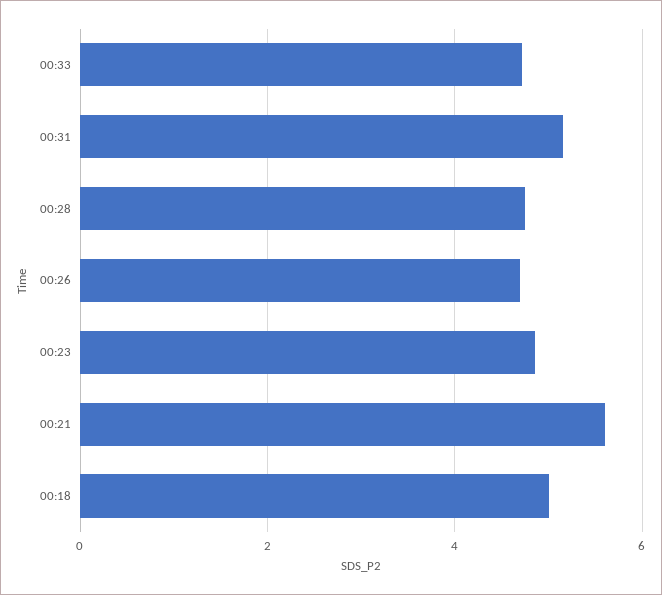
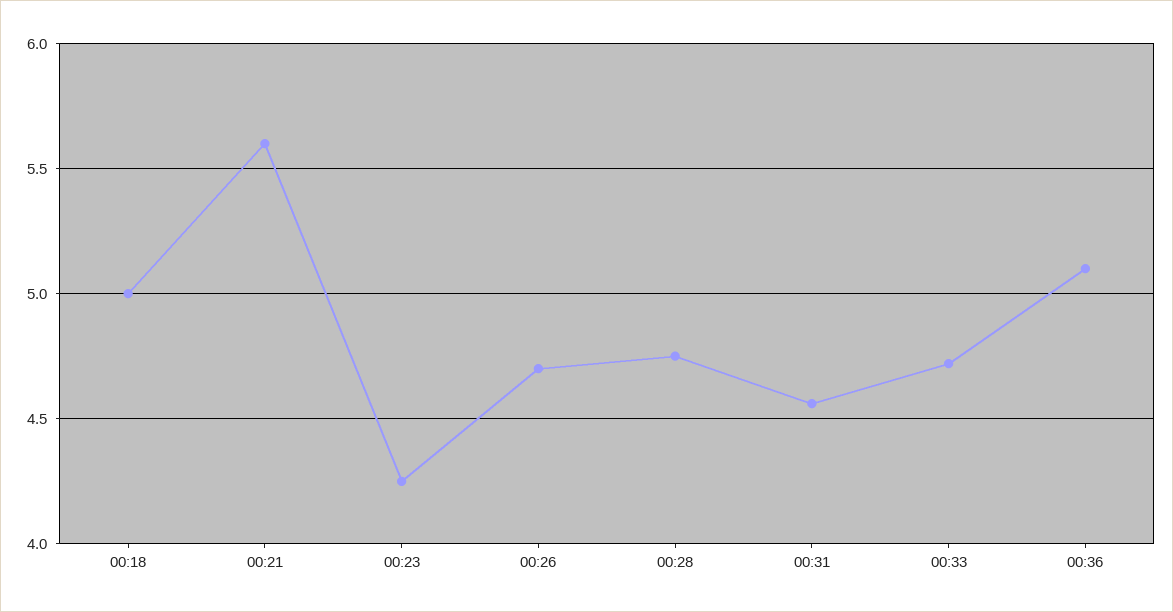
00:31: 5.2 -> 4.55
00:23: 4.8 -> 4.25
00:36: none -> 5.1

